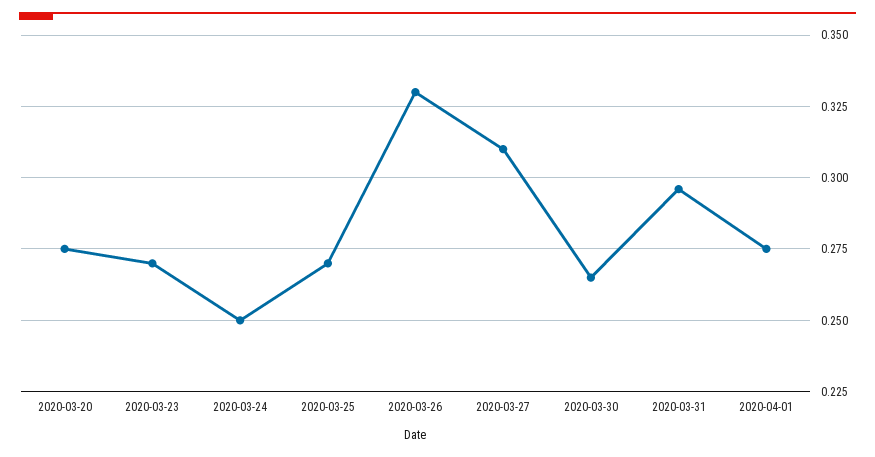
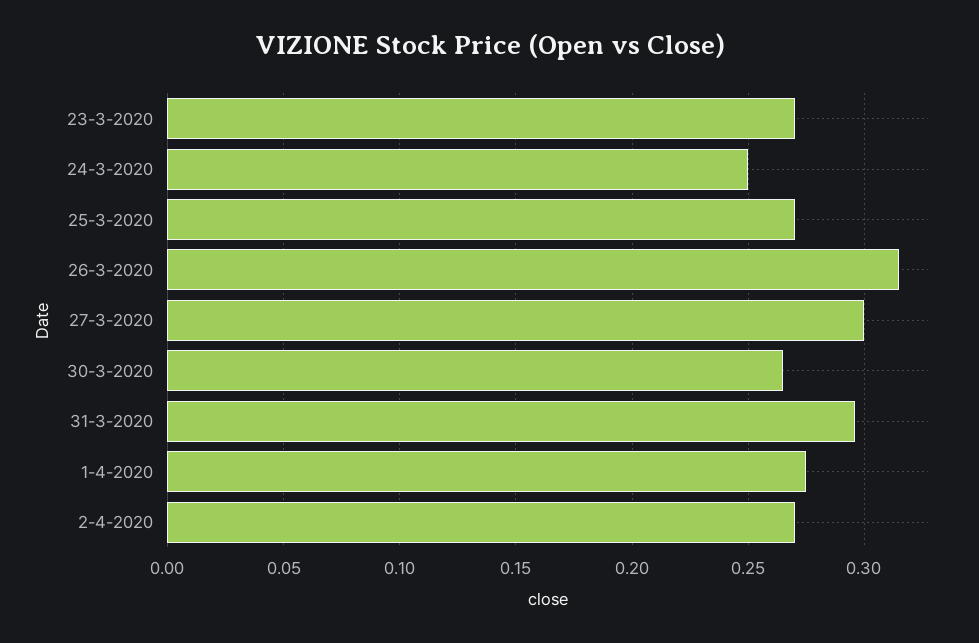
2020-03-20: 0.275 -> none
2020-03-26: 0.33 -> 0.315
2020-03-27: 0.31 -> 0.3
2-4-2020: none -> 0.27

